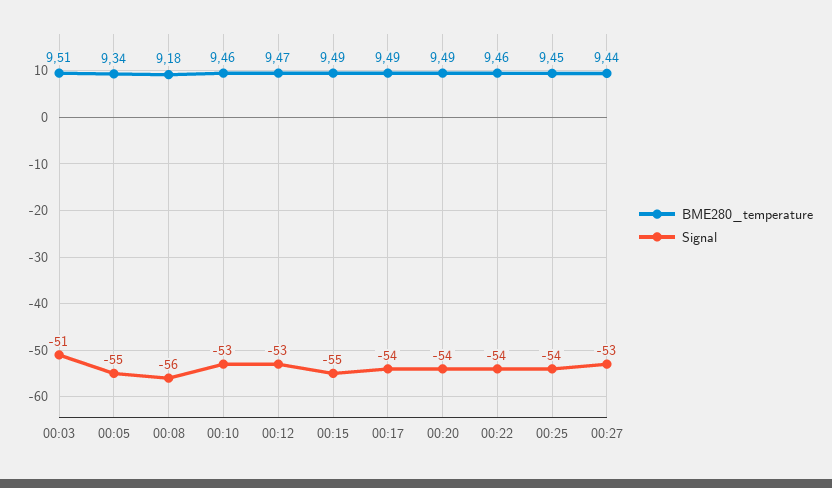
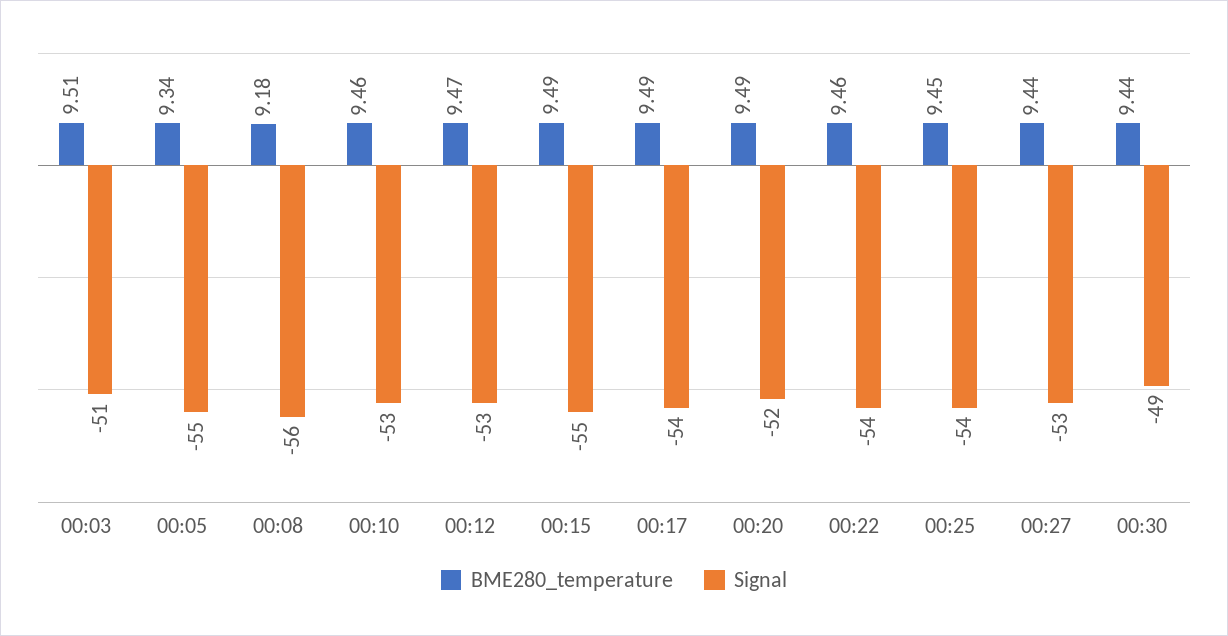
Signal, 00:20: -54 -> -52
BME280_temperature, 00:30: none -> 9.44
Signal, 00:30: none -> -49

